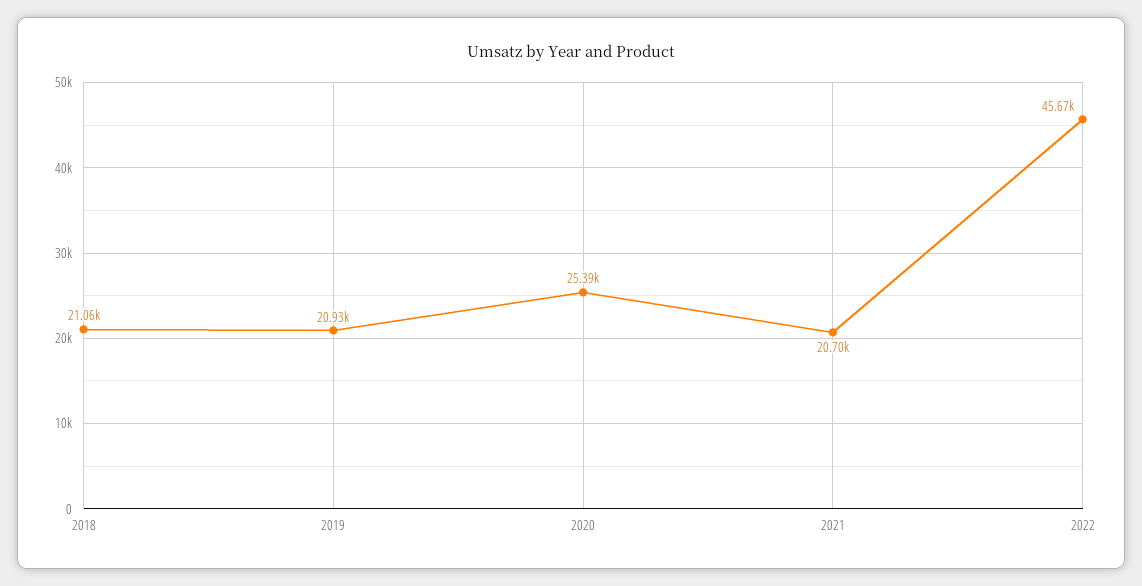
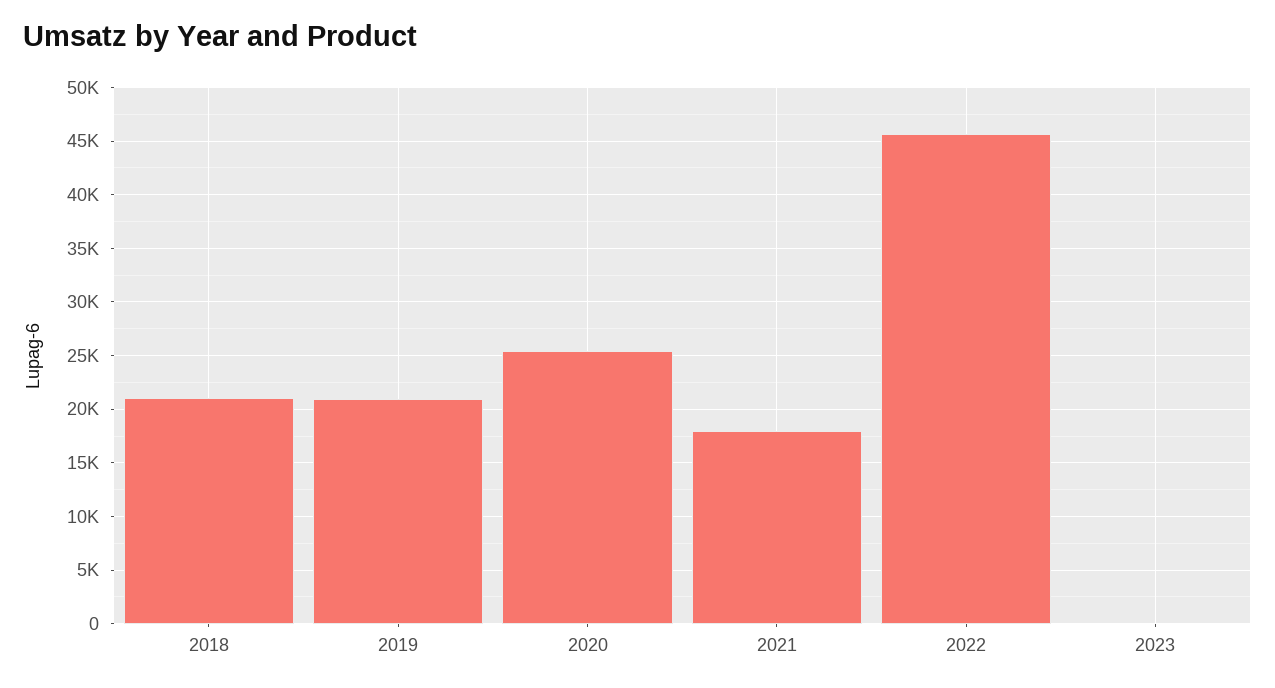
2021: 20700 -> 18000
2023: none -> 0

